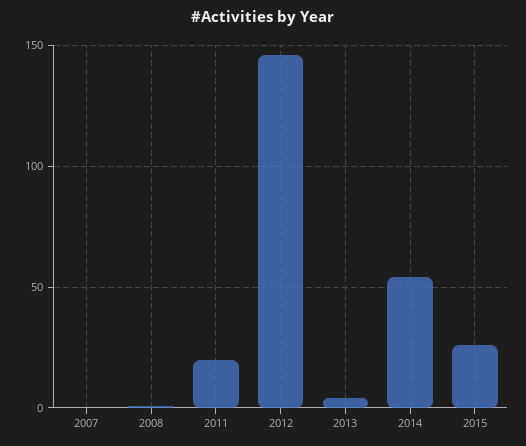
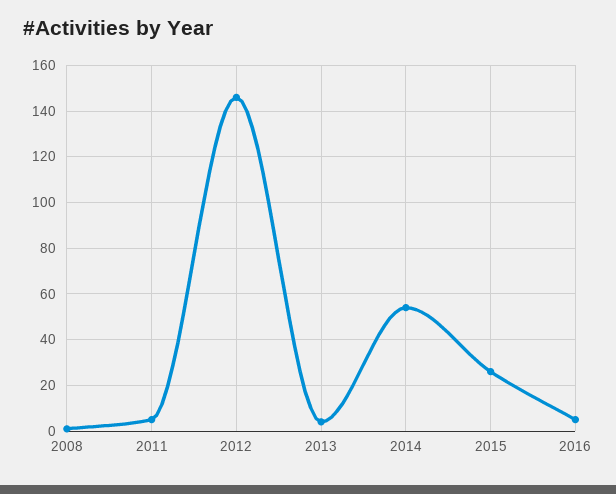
2007: 0 -> none
2011: 20 -> 5
2016: none -> 5

